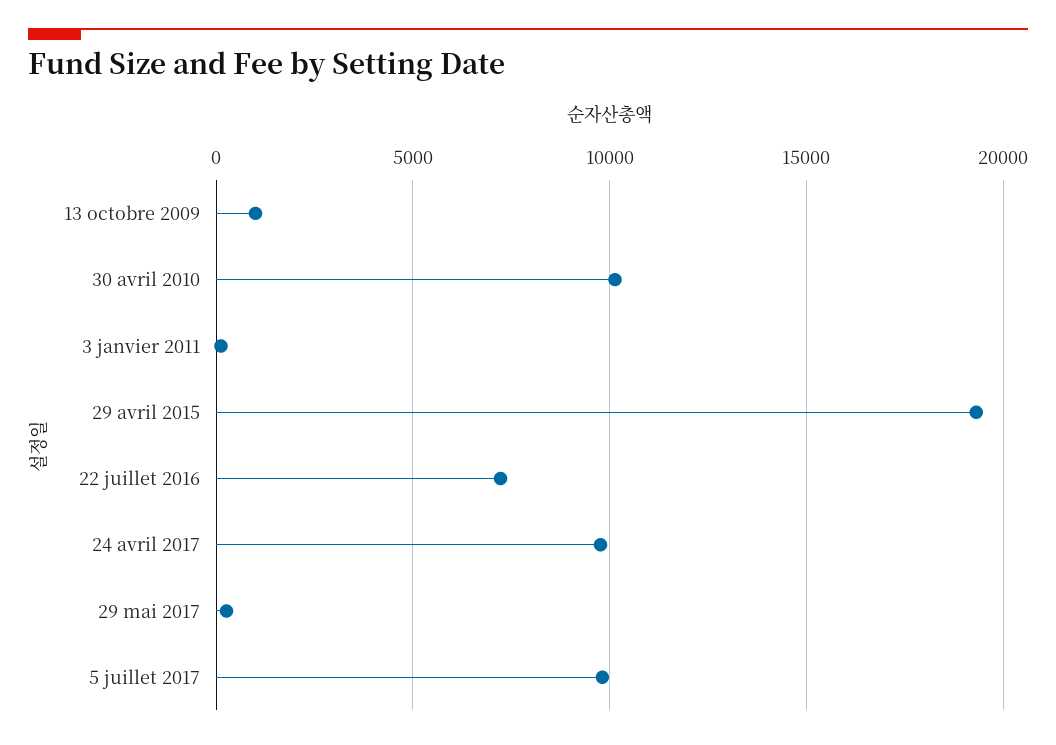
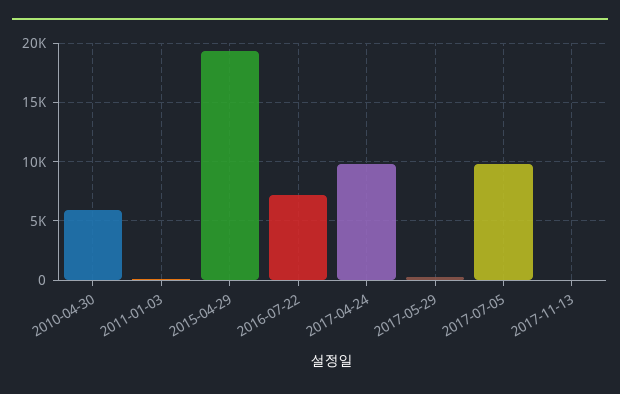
13 octobre 2009: 1000 -> none
30 avril 2010: 10000 -> 6000
2017-11-13: none -> 0

